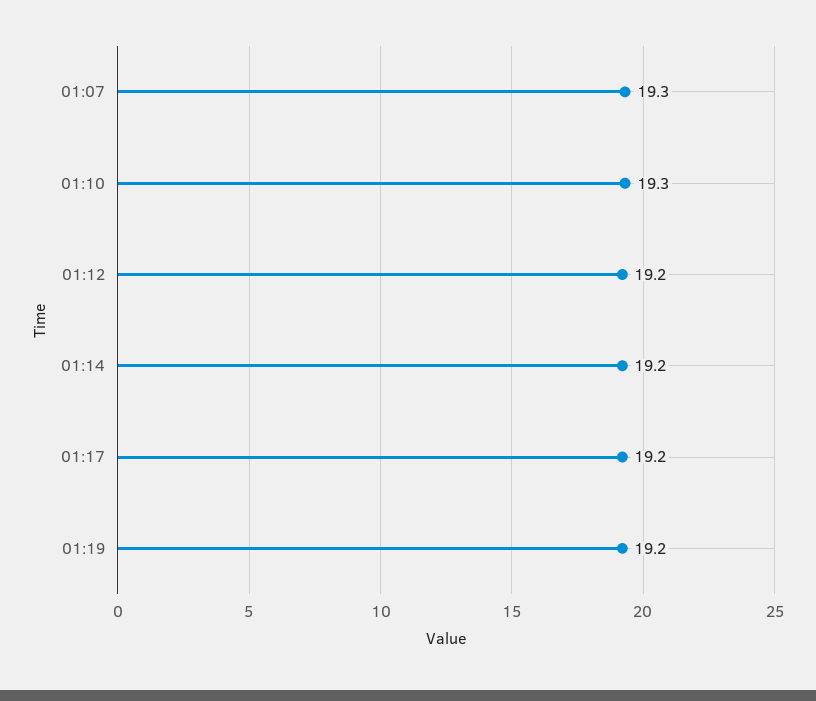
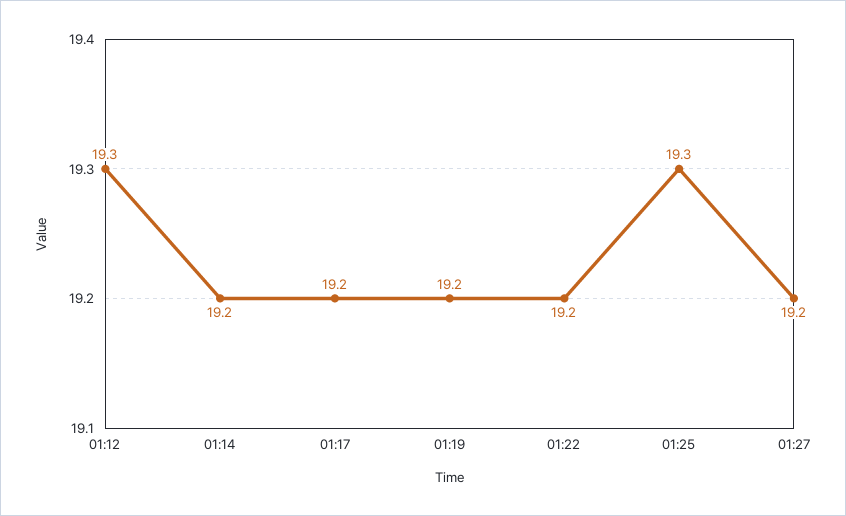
01:07: 19.3 -> none
01:10: 19.3 -> none
01:12: 19.2 -> 19.3
01:22: none -> 19.2
01:25: none -> 19.3
01:27: none -> 19.2

